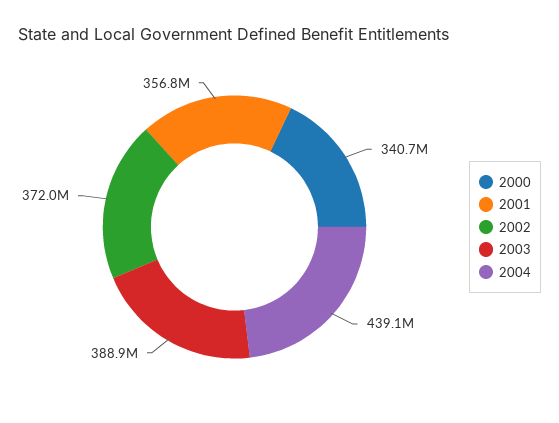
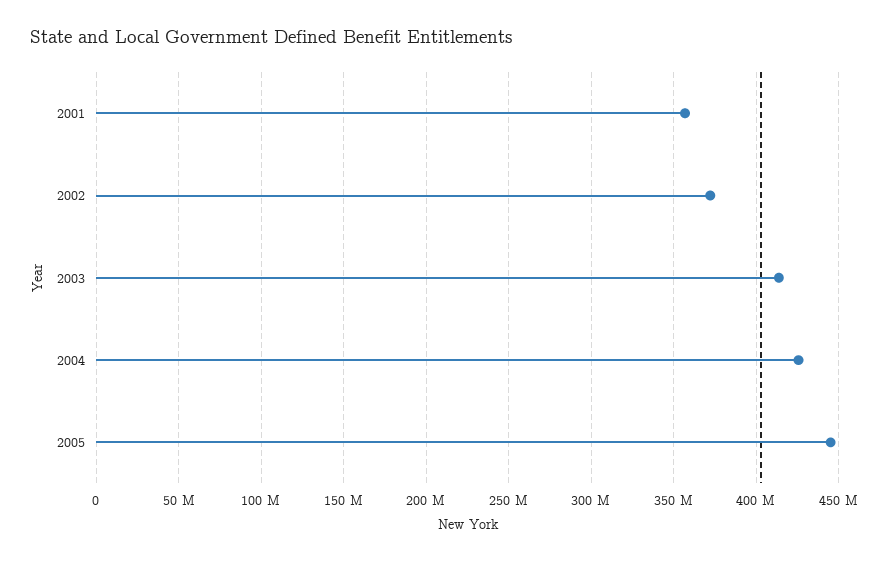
2000: 340700000 -> none
2003: 388900000 -> 415000000
2004: 439100000 -> 425000000
2005: none -> 445000000

